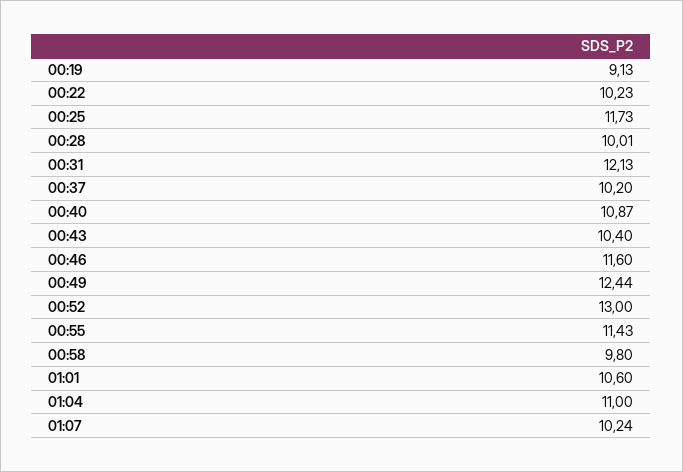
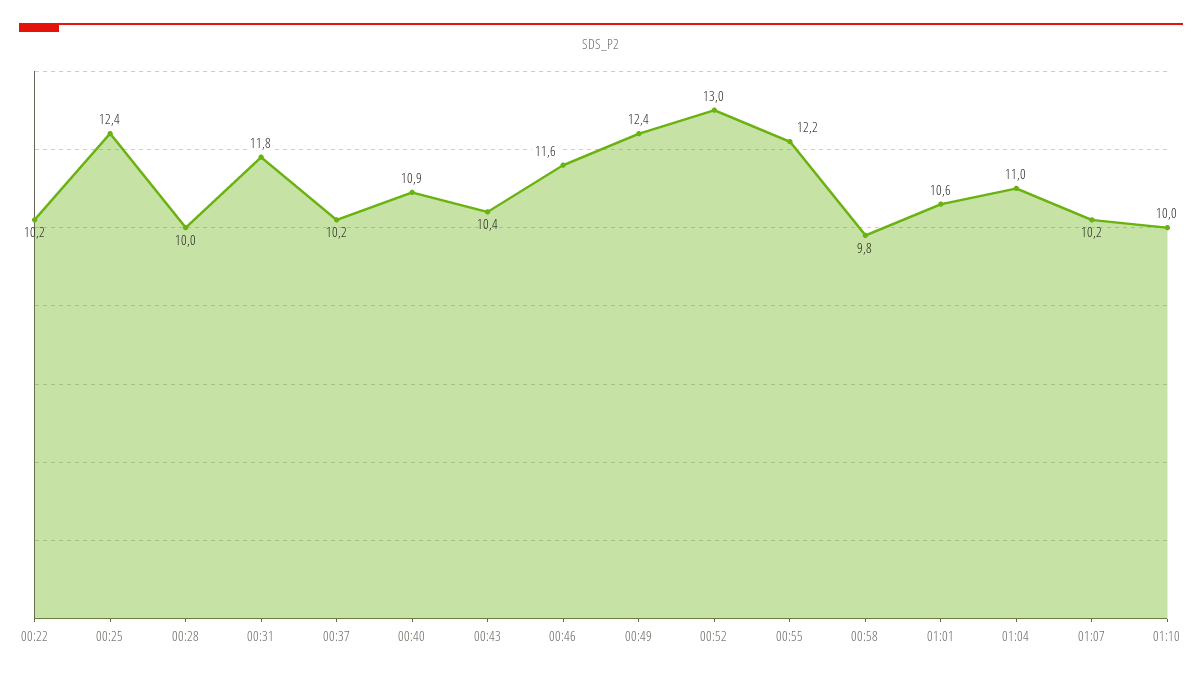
00:19: 9.13 -> none
00:25: 11.73 -> 12.4
00:31: 12.13 -> 11.8
00:55: 11.43 -> 12.2
01:10: none -> 10

